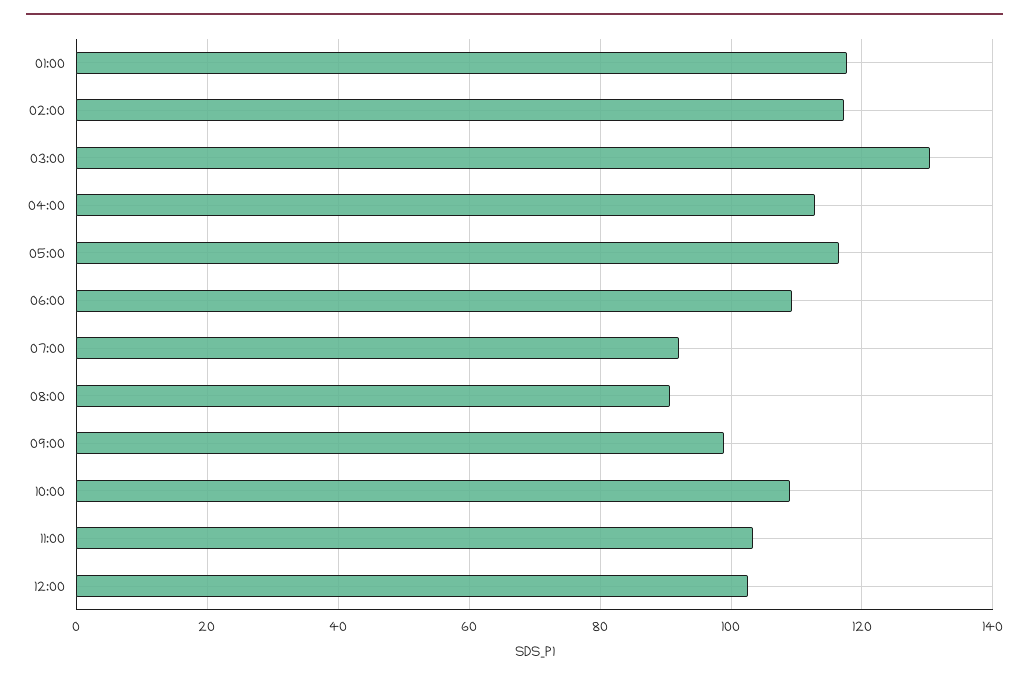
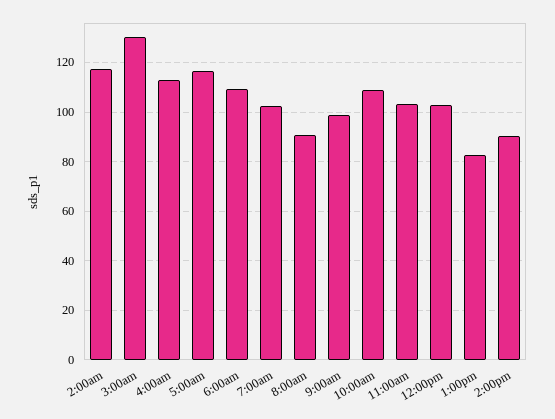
01:00: 118 -> none
07:00: 92 -> 102.5
1:00pm: none -> 82.5
2:00pm: none -> 90

